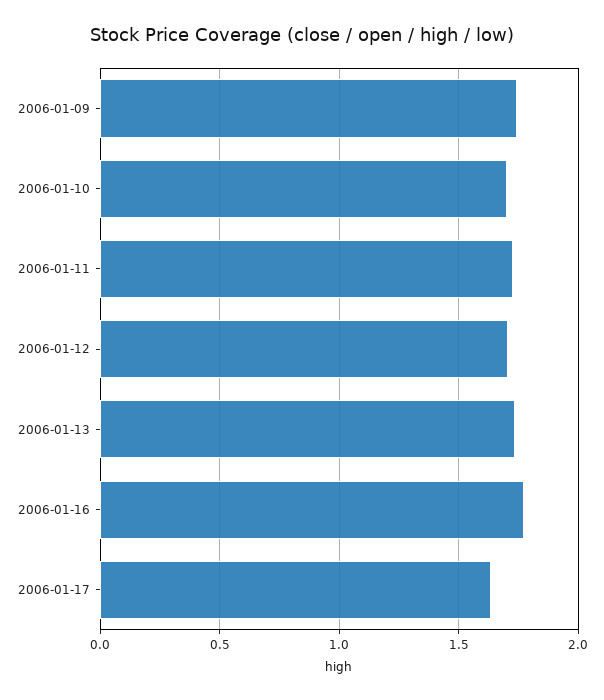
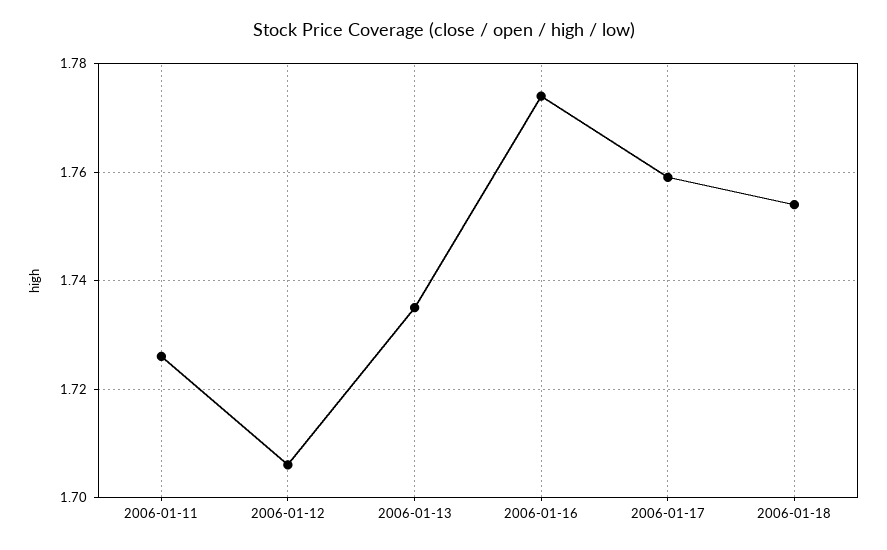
2006-01-09: 1.75 -> none
2006-01-10: 1.7 -> none
2006-01-17: 1.65 -> 1.76
2006-01-18: none -> 1.755

